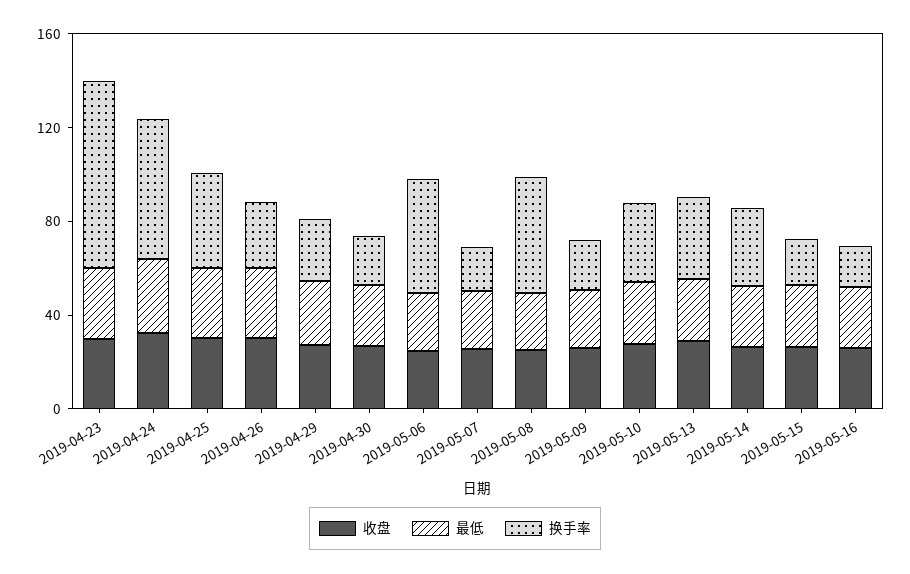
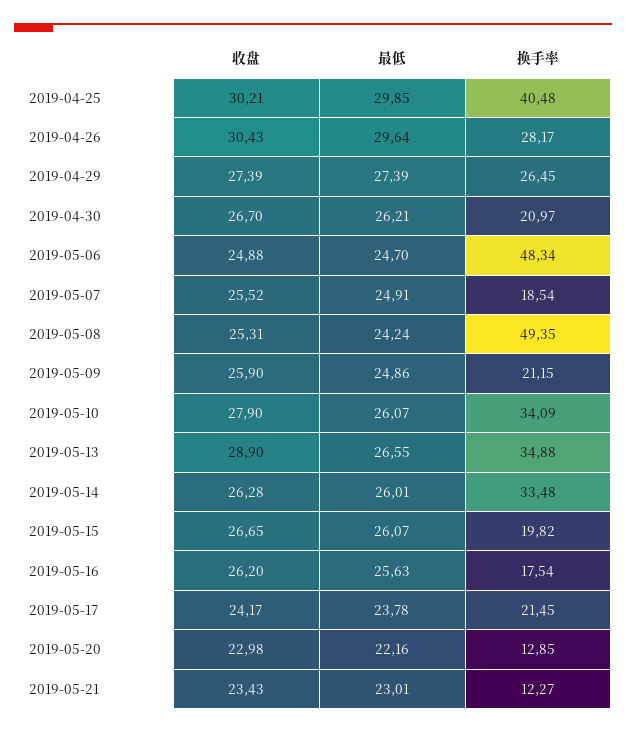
收盘, 2019-04-23: 30 -> none
最低, 2019-04-23: 30 -> none
换手率, 2019-04-23: 80 -> none
收盘, 2019-04-24: 30 -> none
最低, 2019-04-24: 30 -> none
换手率, 2019-04-24: 60 -> none
收盘, 2019-05-17: none -> 24.17
最低, 2019-05-17: none -> 23.78
换手率, 2019-05-17: none -> 21.45
收盘, 2019-05-20: none -> 22.98
最低, 2019-05-20: none -> 22.16
换手率, 2019-05-20: none -> 12.85
收盘, 2019-05-21: none -> 23.43
最低, 2019-05-21: none -> 23.01
换手率, 2019-05-21: none -> 12.27

